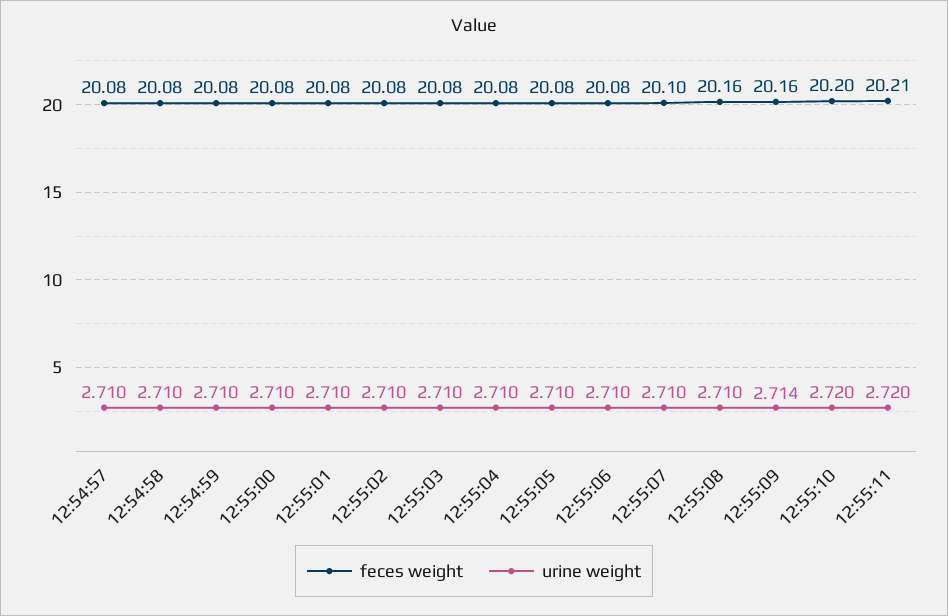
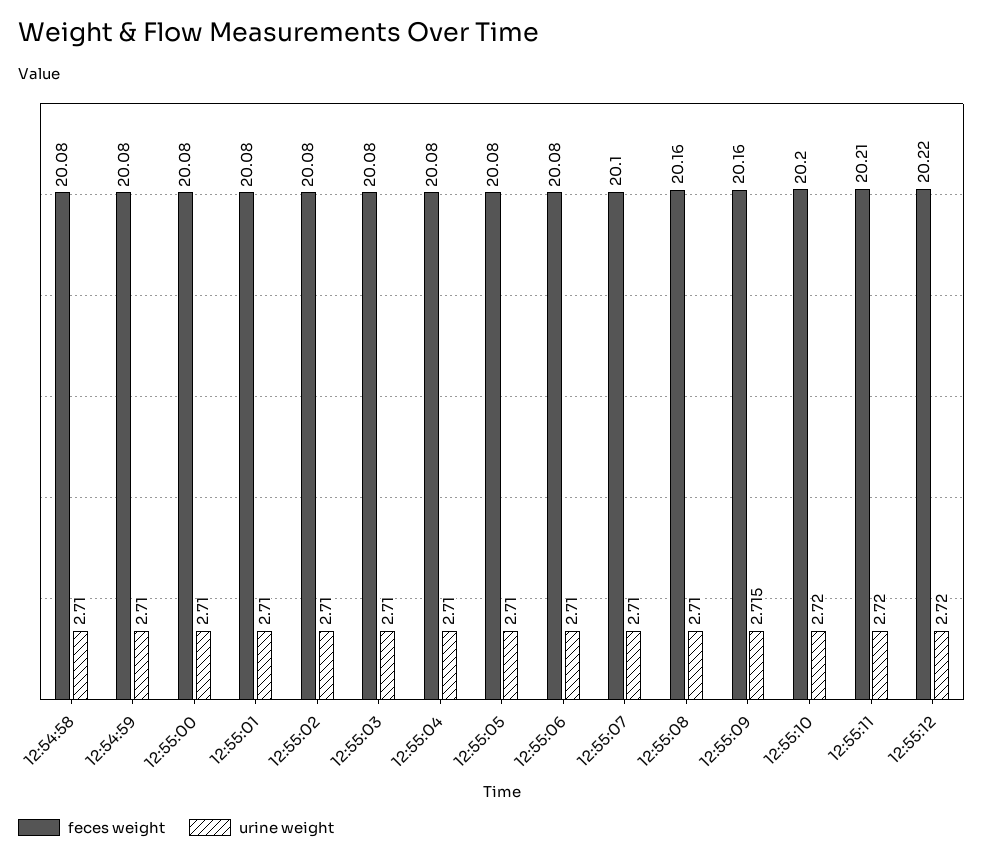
feces weight, 12:54:57: 20.08 -> none
urine weight, 12:54:57: 2.71 -> none
urine weight, 12:55:09: 2.714 -> 2.715
feces weight, 12:55:12: none -> 20.22
urine weight, 12:55:12: none -> 2.72

